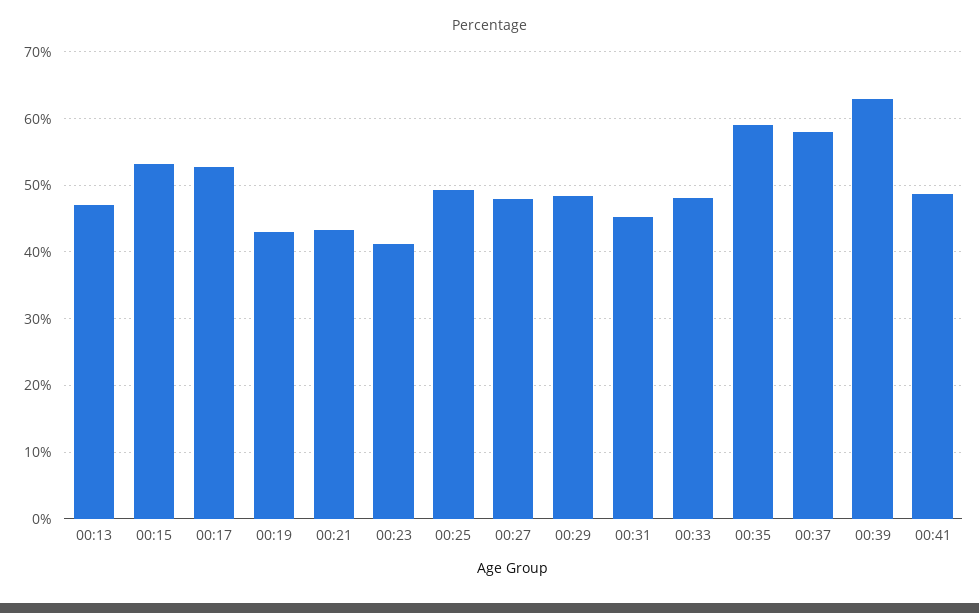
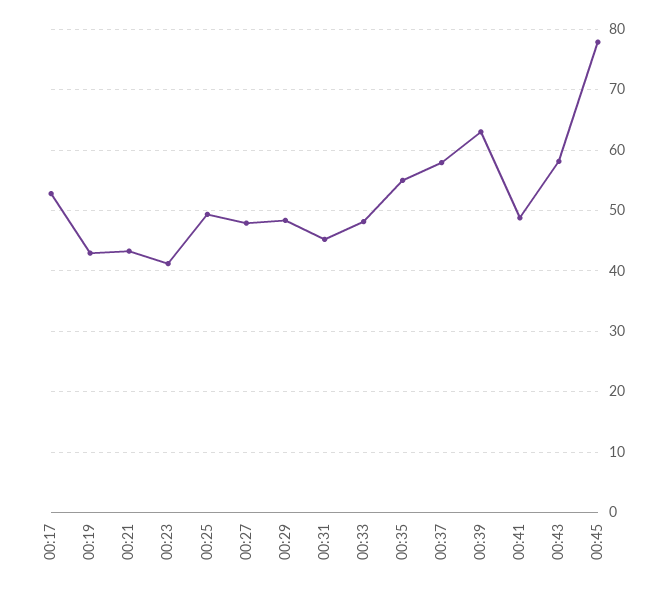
00:13: 47 -> none
00:15: 53 -> none
00:35: 59 -> 55
00:43: none -> 58
00:45: none -> 78

